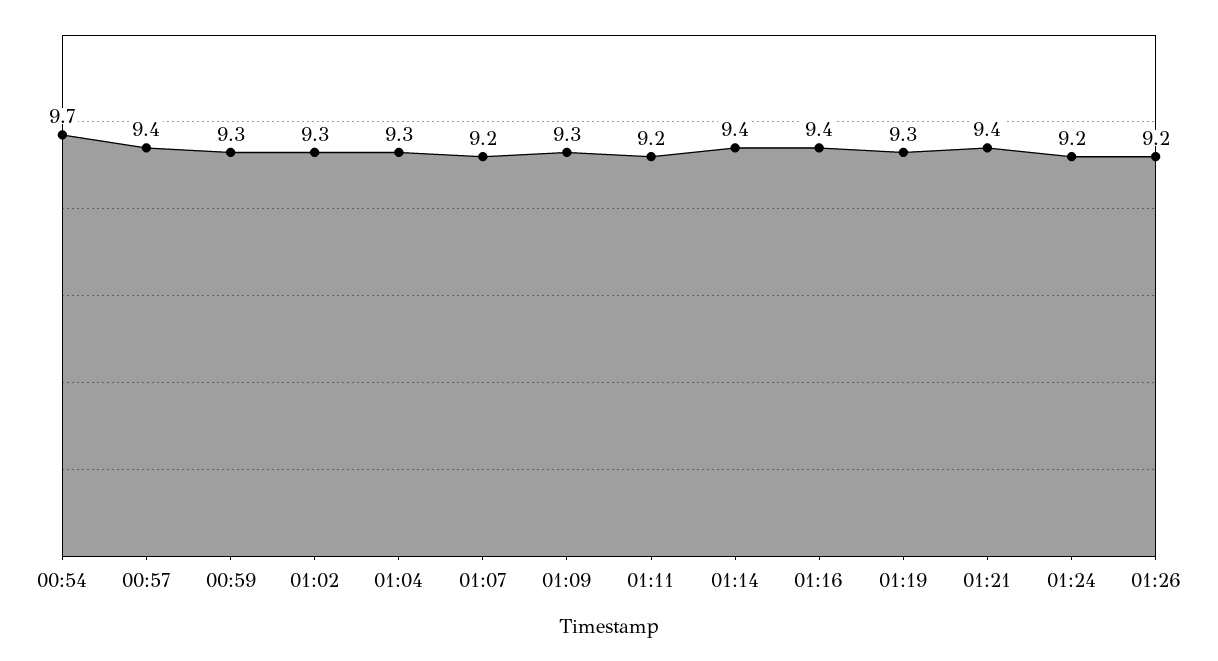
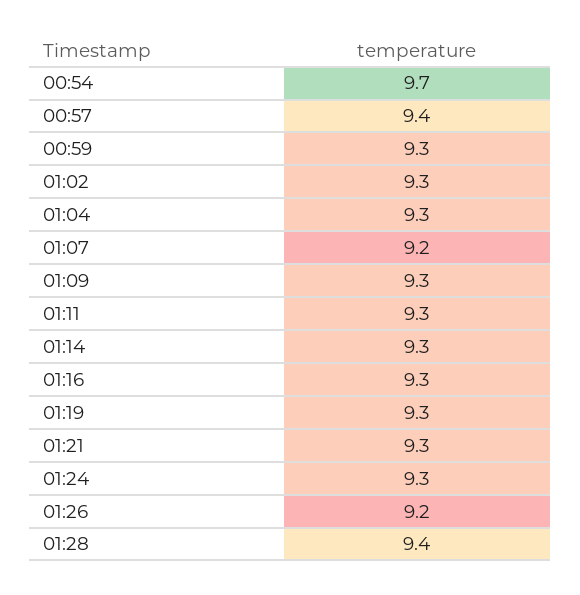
01:11: 9.2 -> 9.3
01:14: 9.4 -> 9.3
01:16: 9.4 -> 9.3
01:21: 9.4 -> 9.3
01:24: 9.2 -> 9.3
01:28: none -> 9.4

